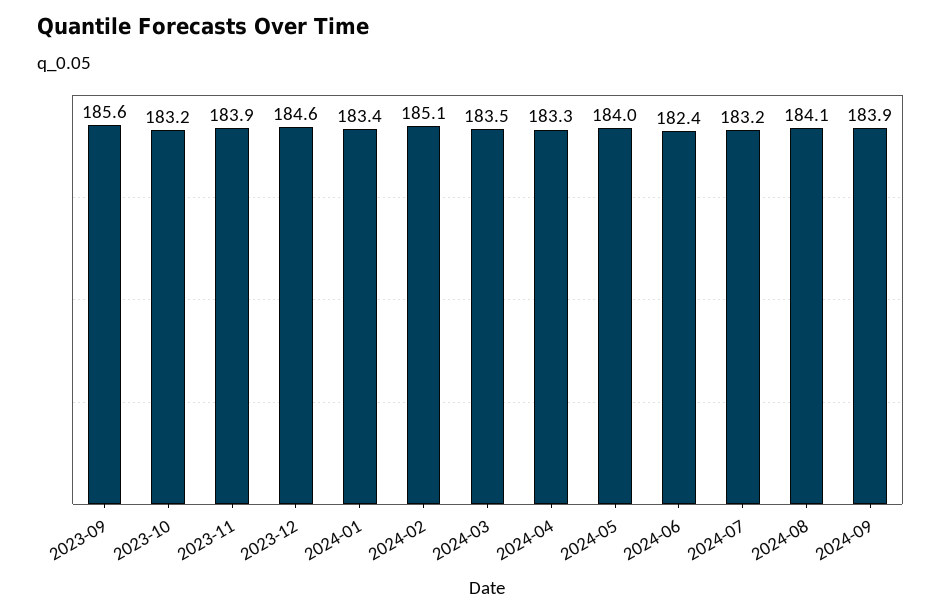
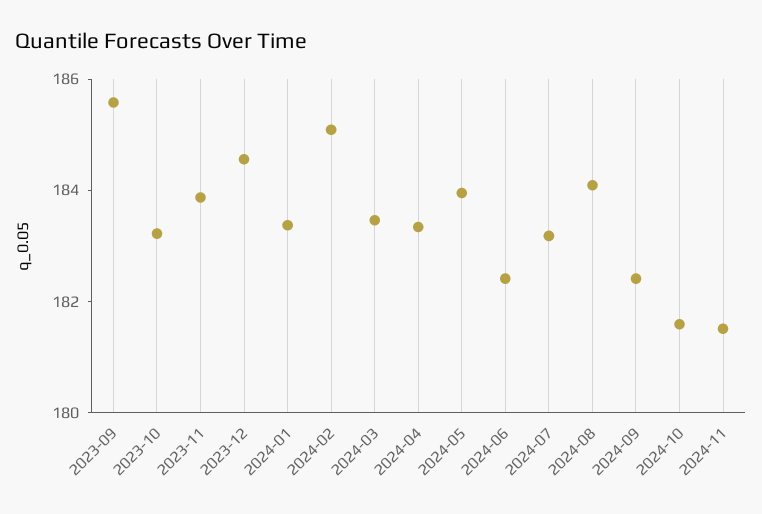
2024-09: 183.9 -> 182.5
2024-10: none -> 181.5
2024-11: none -> 181.5

